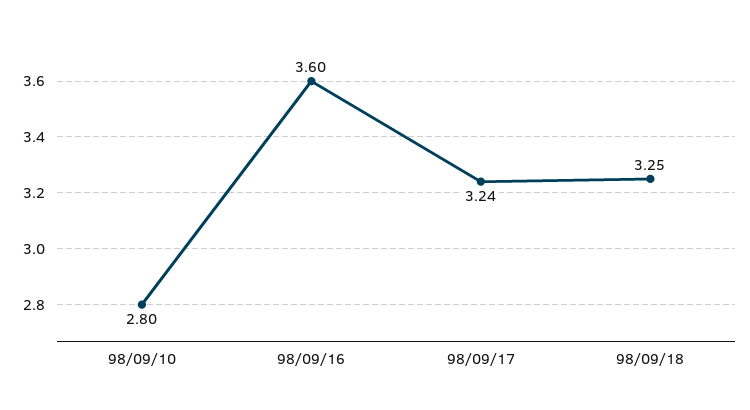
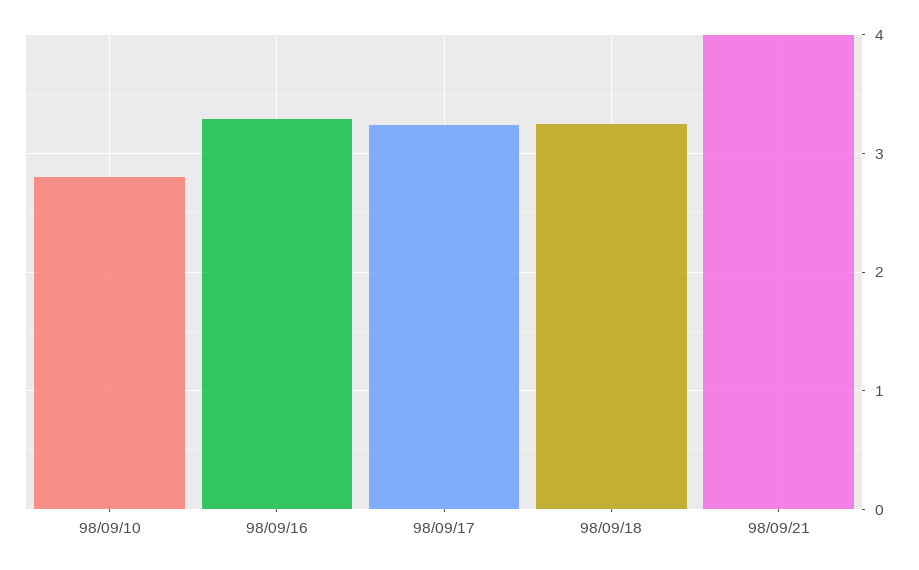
98/09/16: 3.6 -> 3.3
98/09/21: none -> 4

